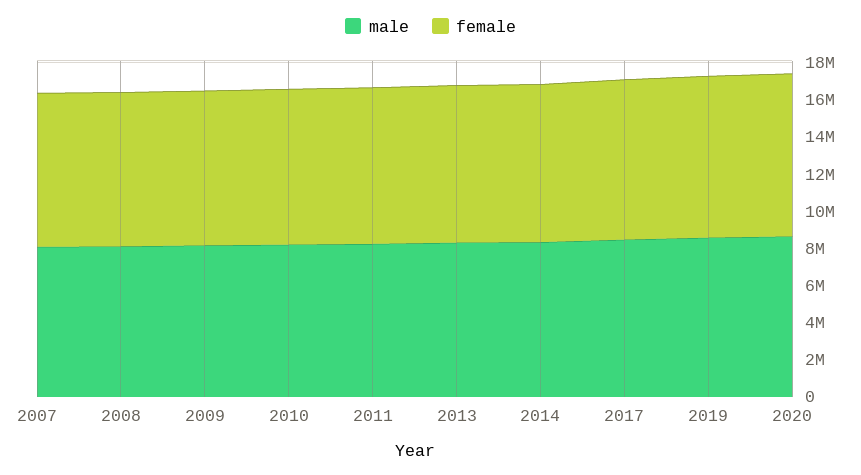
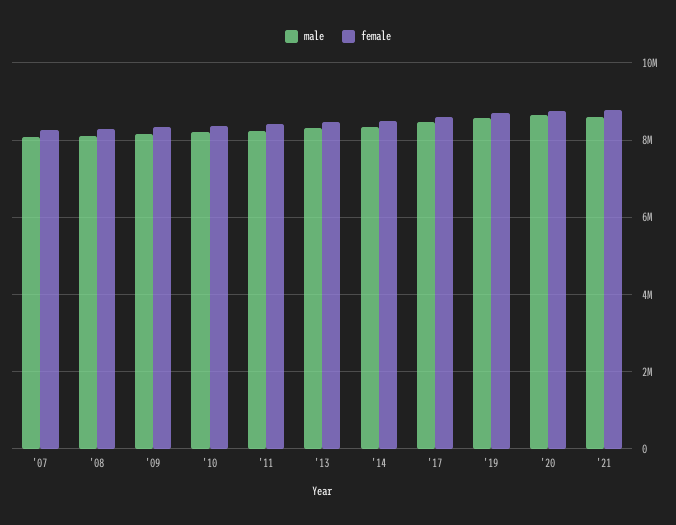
male, '21: none -> 8600000
female, '21: none -> 8800000

